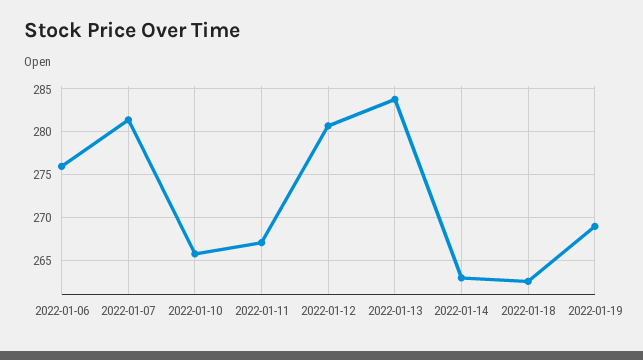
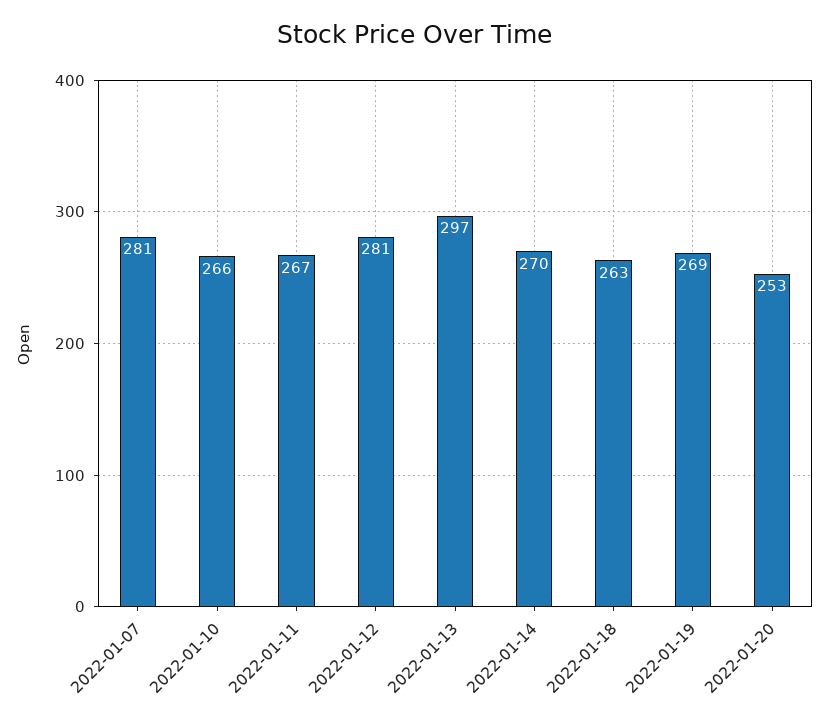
2022-01-06: 276 -> none
2022-01-13: 284 -> 297
2022-01-14: 263 -> 270
2022-01-20: none -> 253

